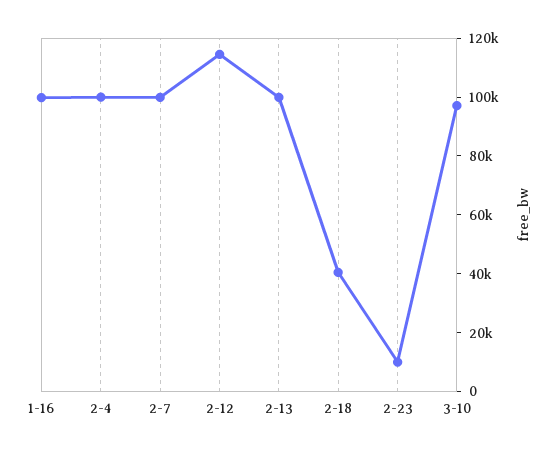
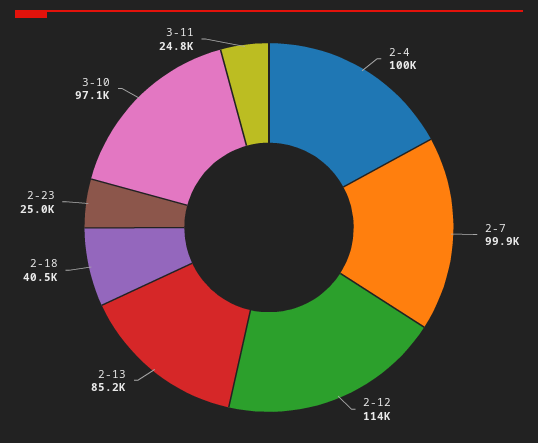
1-16: 100000 -> none
2-13: 100000 -> 85200
2-23: 10000 -> 25000
3-11: none -> 24800

